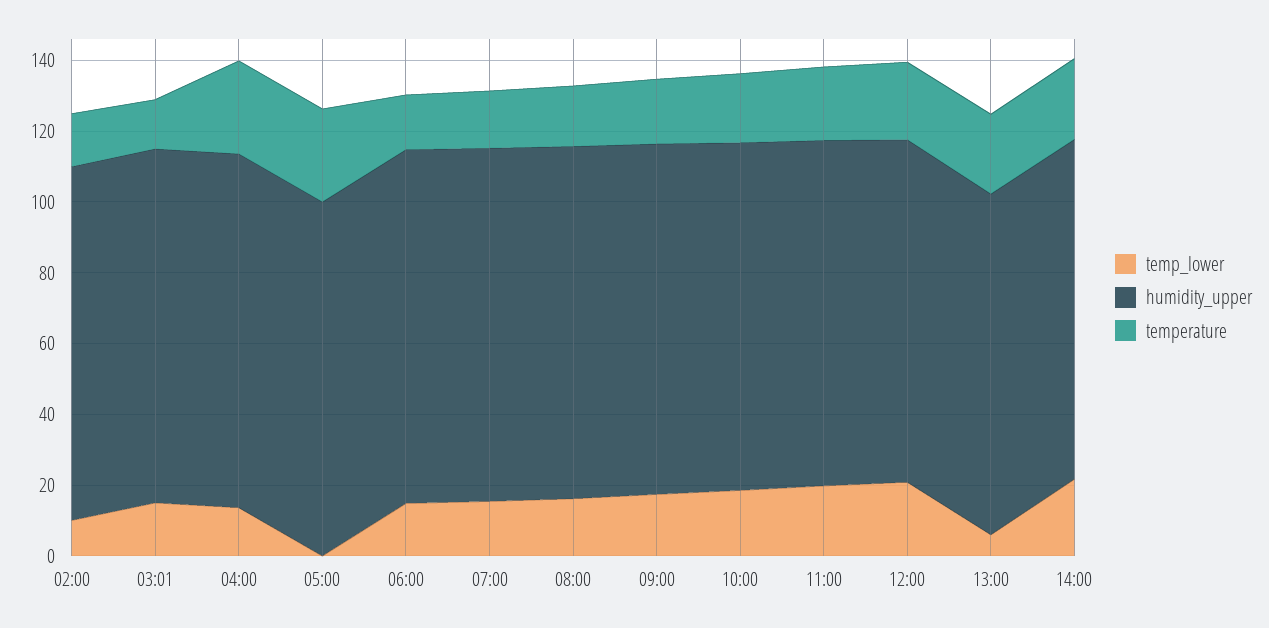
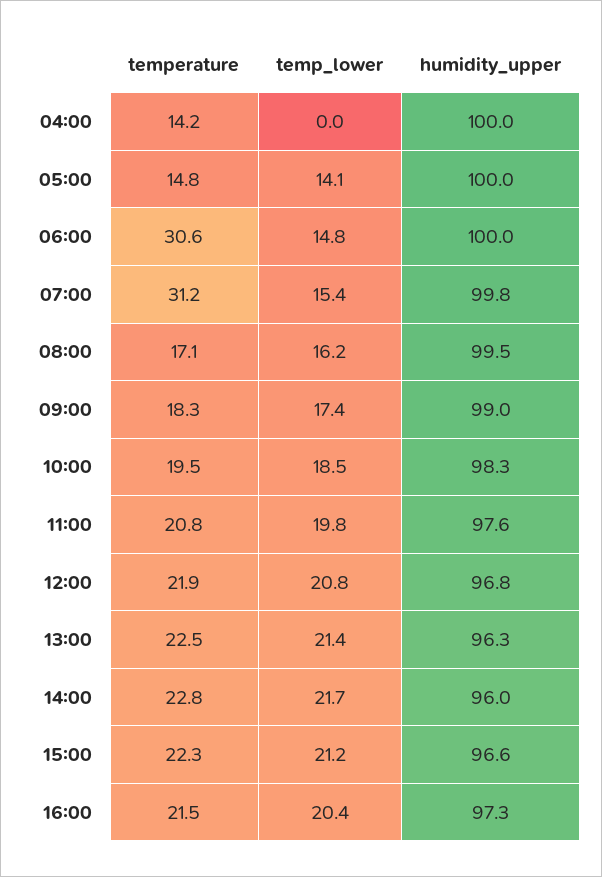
temp_lower, 02:00: 10 -> none
humidity_upper, 02:00: 100 -> none
temperature, 02:00: 15 -> none
temp_lower, 03:01: 15 -> none
humidity_upper, 03:01: 100 -> none
temperature, 03:01: 15 -> none
temp_lower, 04:00: 15 -> 0
temperature, 04:00: 25 -> 14.2
temp_lower, 05:00: 0 -> 14.1
temperature, 05:00: 25 -> 14.8
temperature, 06:00: 15 -> 30.6
temperature, 07:00: 15 -> 31.2
temp_lower, 13:00: 5 -> 21.4
temperature, 15:00: none -> 22.3
temp_lower, 15:00: none -> 21.2
humidity_upper, 15:00: none -> 96.6
temperature, 16:00: none -> 21.5
temp_lower, 16:00: none -> 20.4
humidity_upper, 16:00: none -> 97.3

